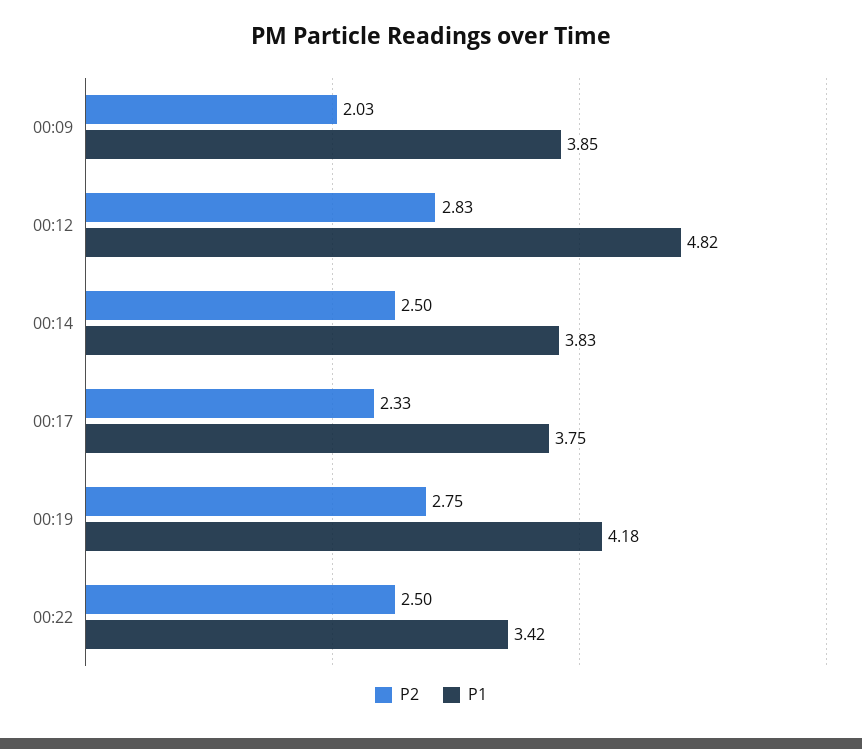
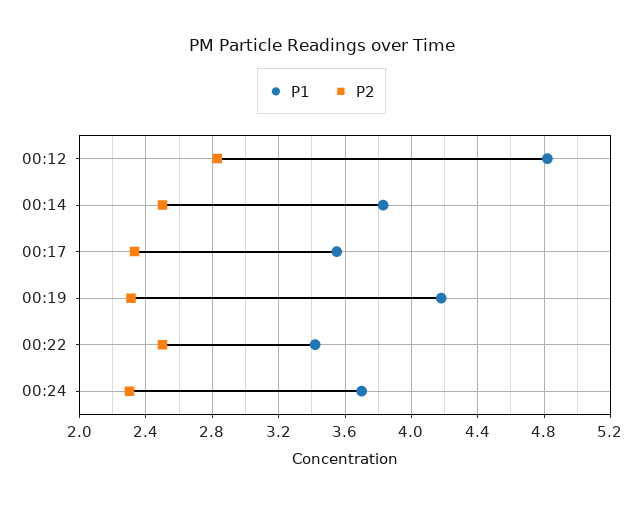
P2, 00:09: 2.03 -> none
P1, 00:09: 3.85 -> none
P1, 00:17: 3.75 -> 3.55
P2, 00:19: 2.75 -> 2.3
P1, 00:24: none -> 3.7
P2, 00:24: none -> 2.3

